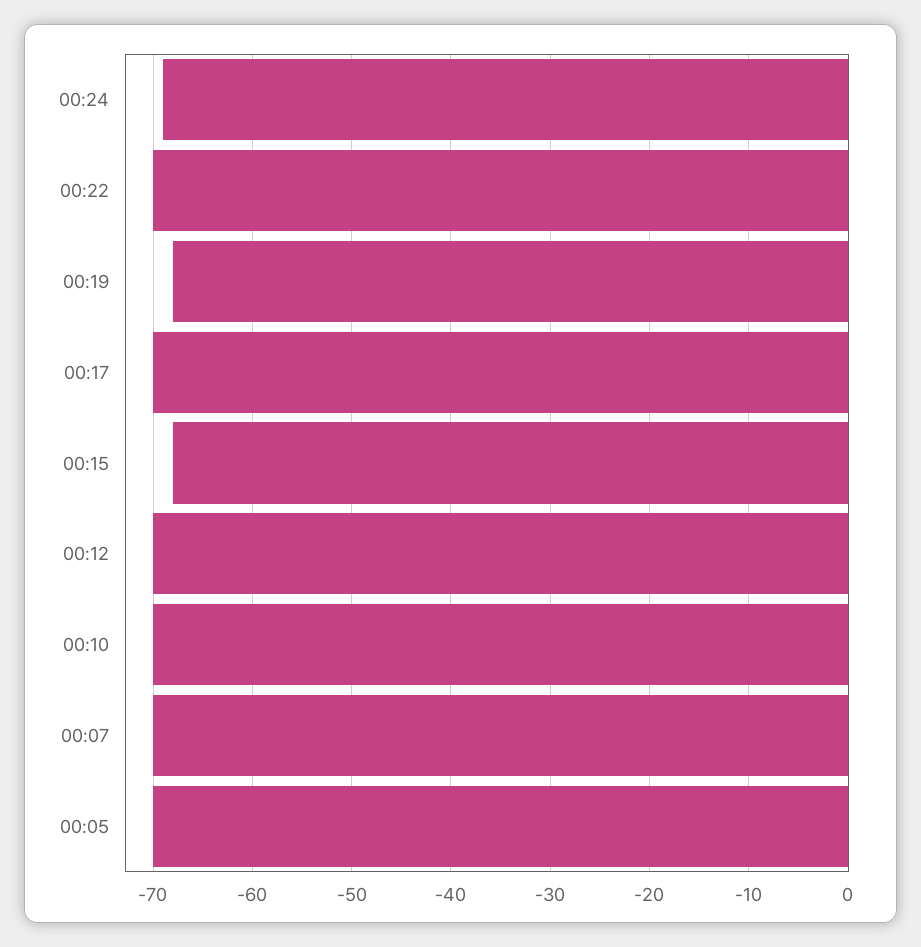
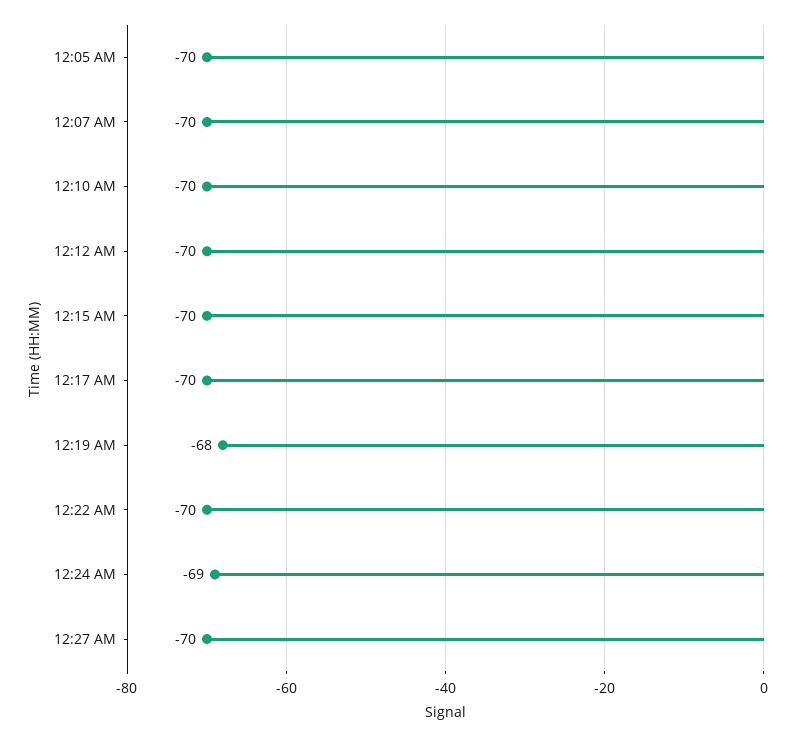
00:15: -68 -> -70
12:27 AM: none -> -70

